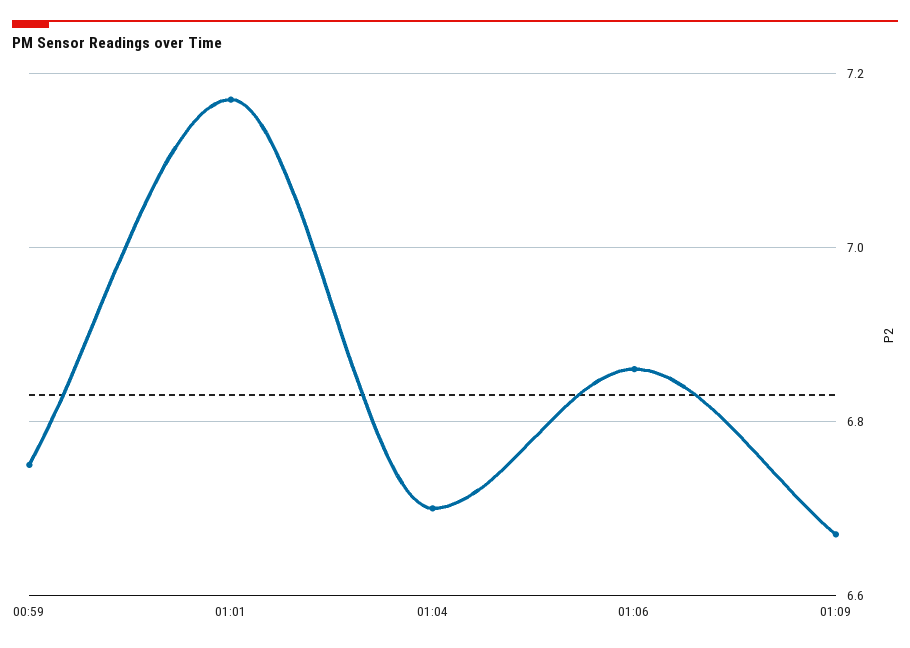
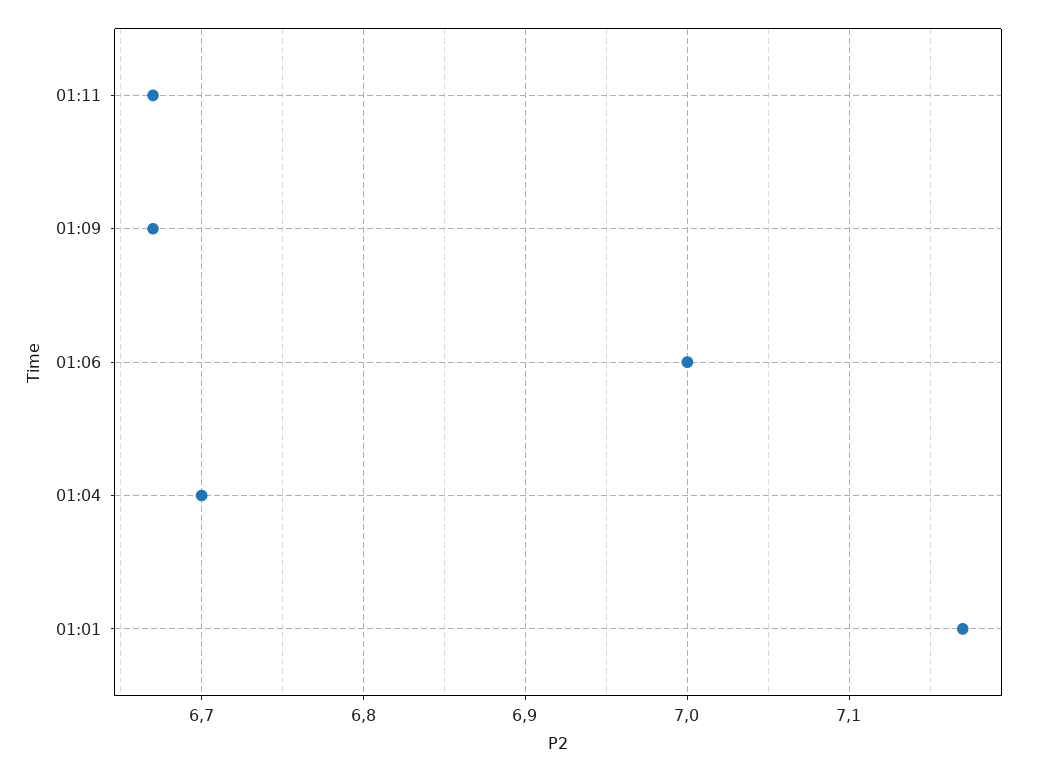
00:59: 6.75 -> none
01:06: 6.85 -> 7
01:11: none -> 6.67

